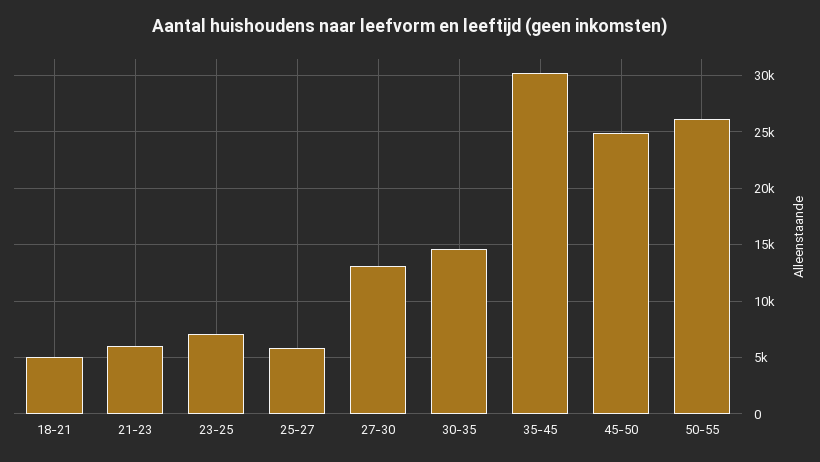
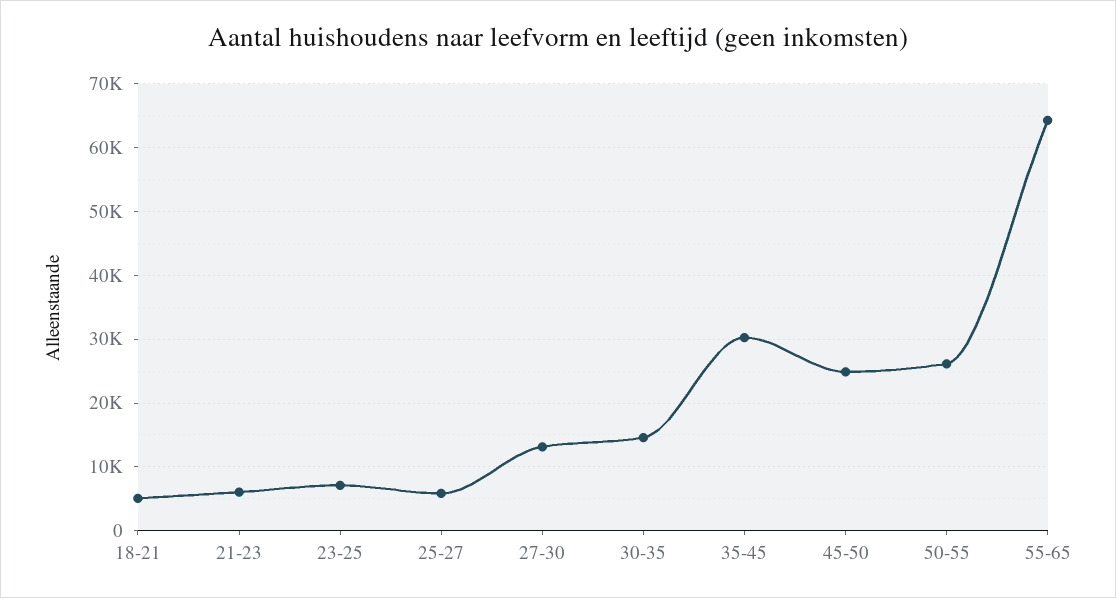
55-65: none -> 64000

